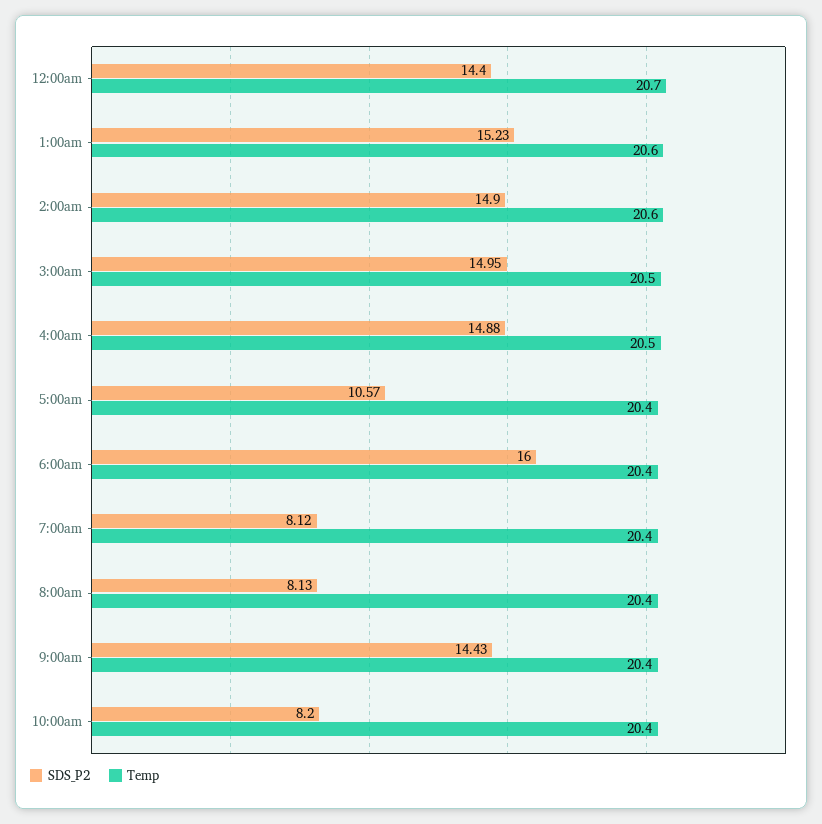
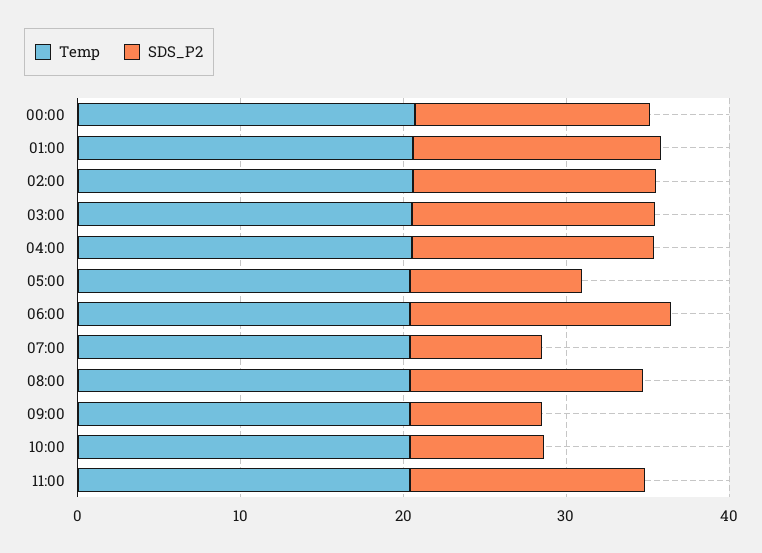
SDS_P2, 8:00am: 8.13 -> 14
SDS_P2, 9:00am: 14.43 -> 8
Temp, 11:00: none -> 20
SDS_P2, 11:00: none -> 14

